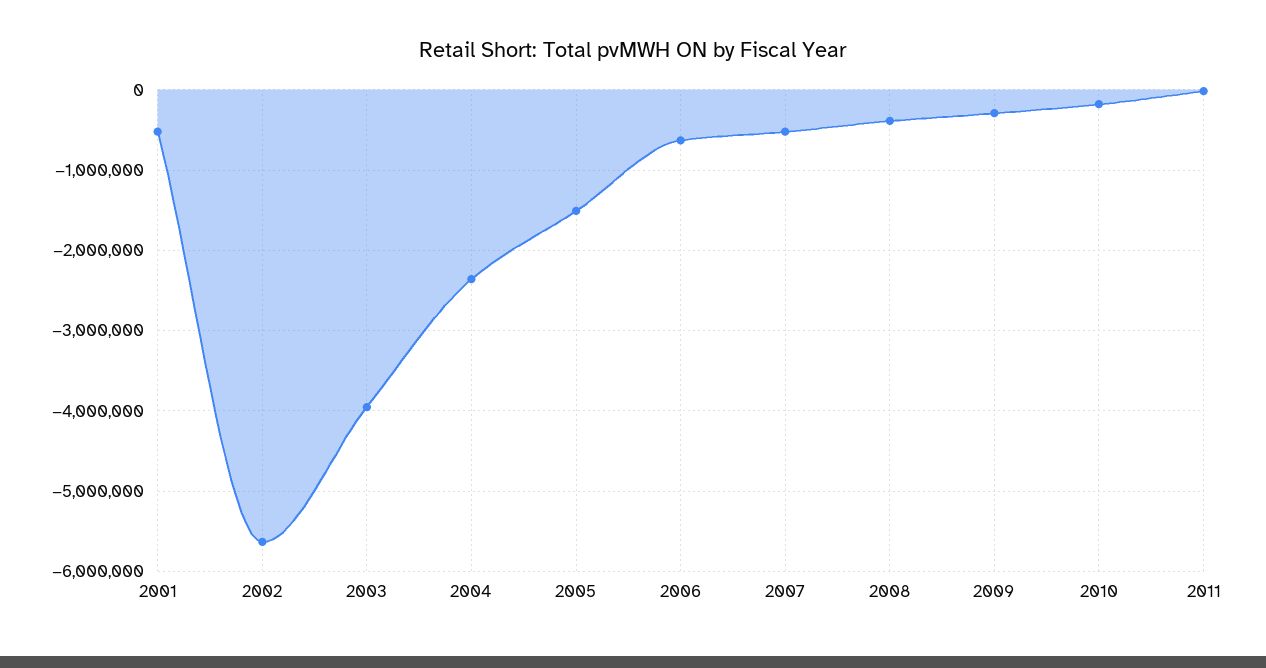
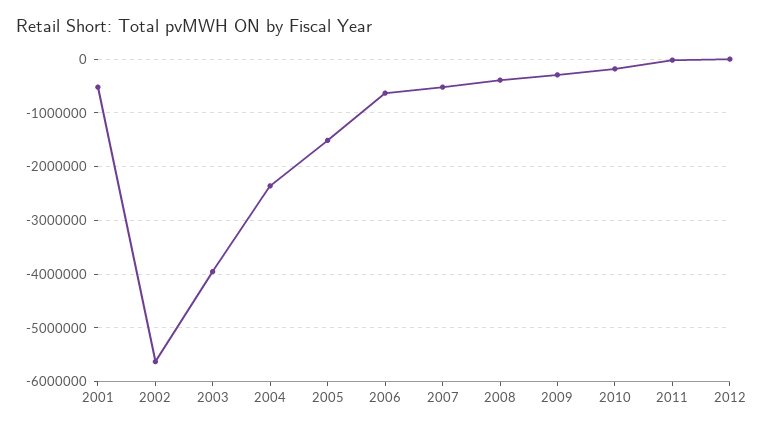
2012: none -> 0

